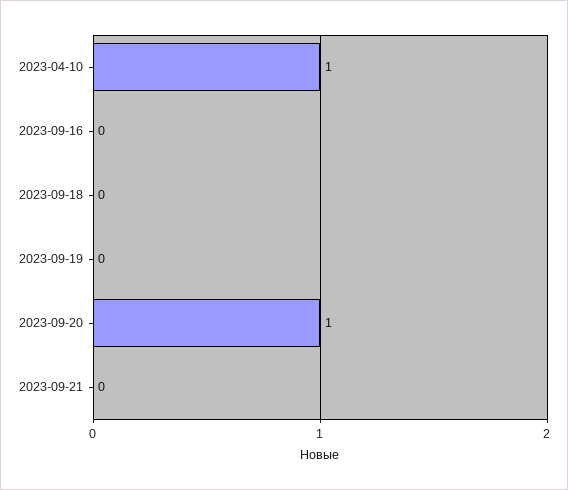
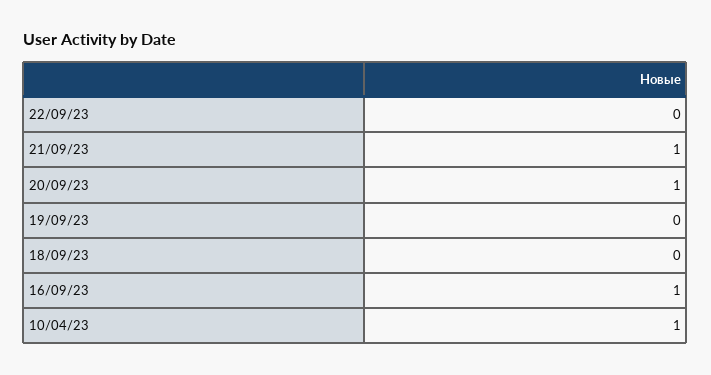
2023-09-16: 0 -> 1
2023-09-21: 0 -> 1
22/09/23: none -> 0

